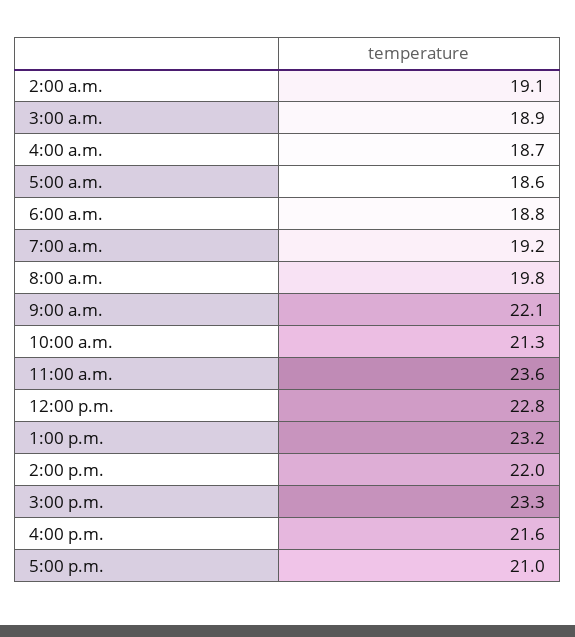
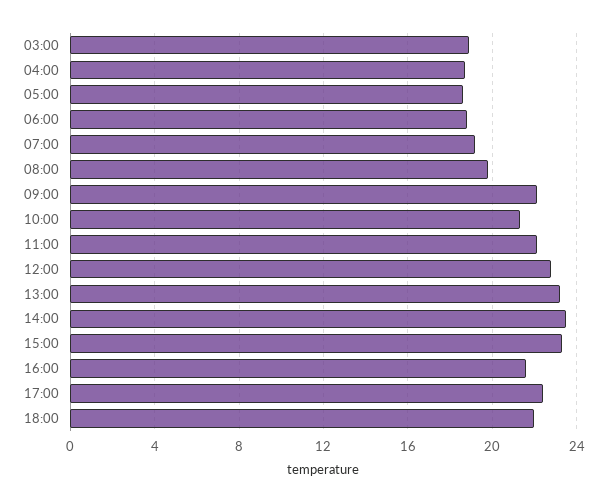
2:00 a.m.: 19.1 -> none
11:00 a.m.: 23.6 -> 22
2:00 p.m.: 22 -> 23.5
5:00 p.m.: 21 -> 22.5
18:00: none -> 22

